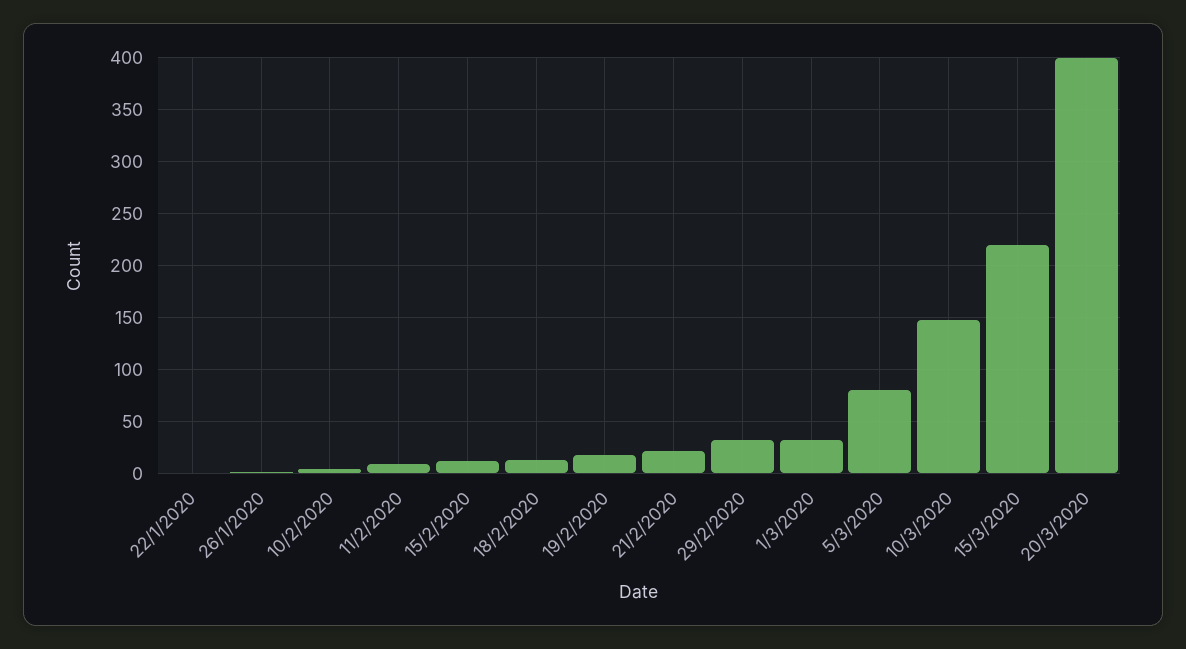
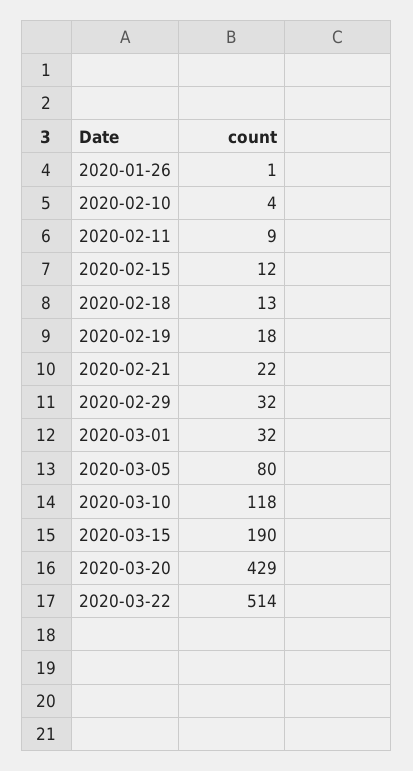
22/1/2020: 0 -> none
10/3/2020: 150 -> 118
15/3/2020: 220 -> 190
20/3/2020: 400 -> 429
2020-03-22: none -> 514

